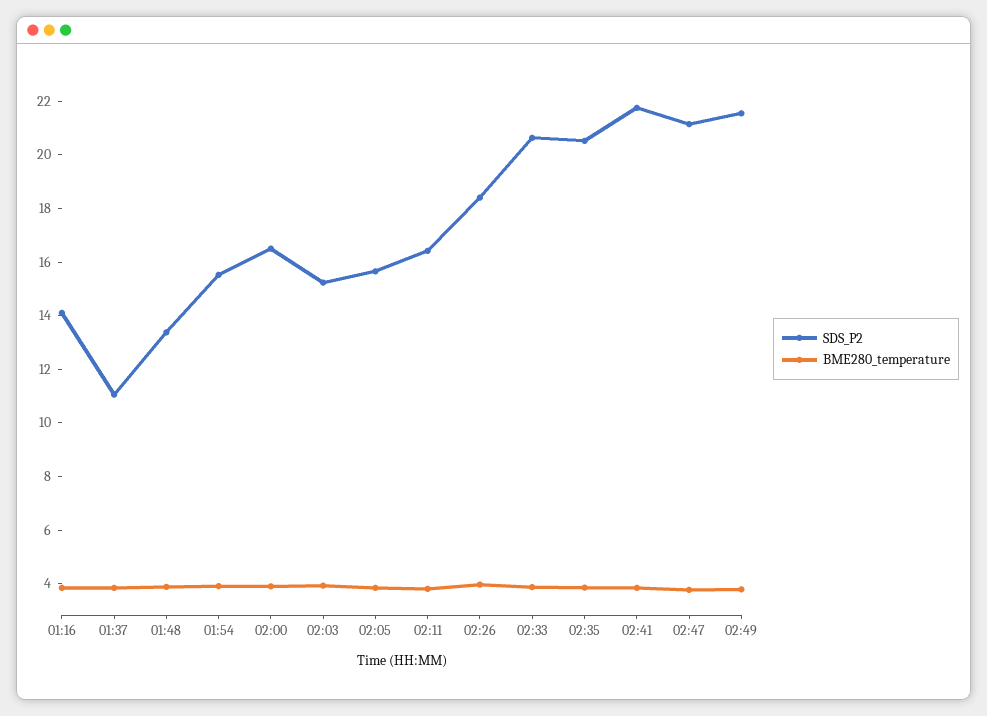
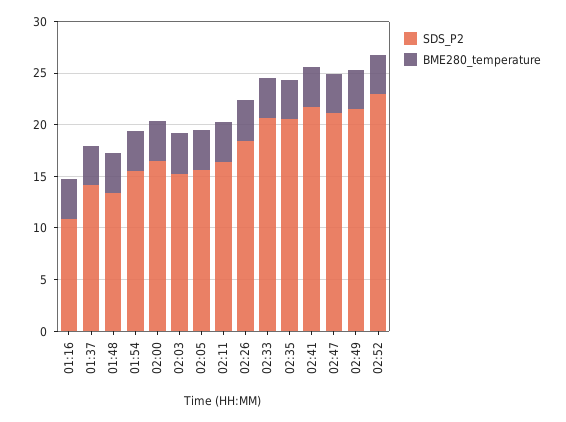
SDS_P2, 01:16: 14 -> 11
SDS_P2, 01:37: 11 -> 14
SDS_P2, 02:52: none -> 23
BME280_temperature, 02:52: none -> 4

